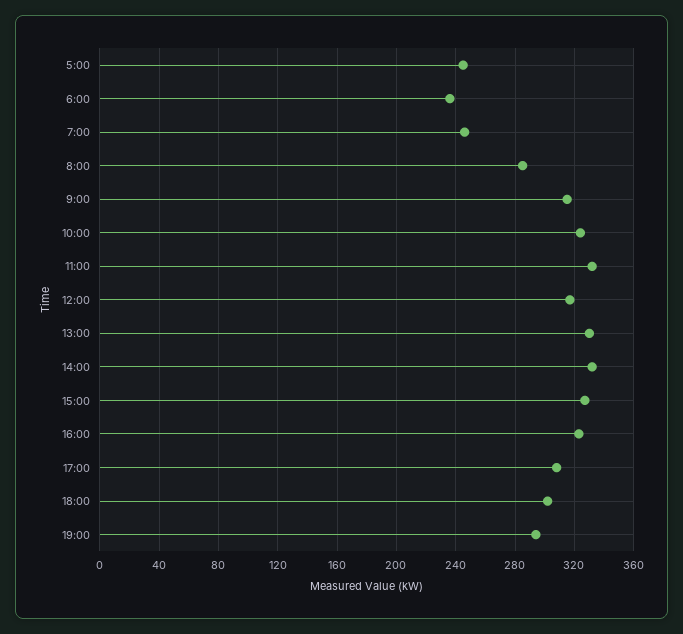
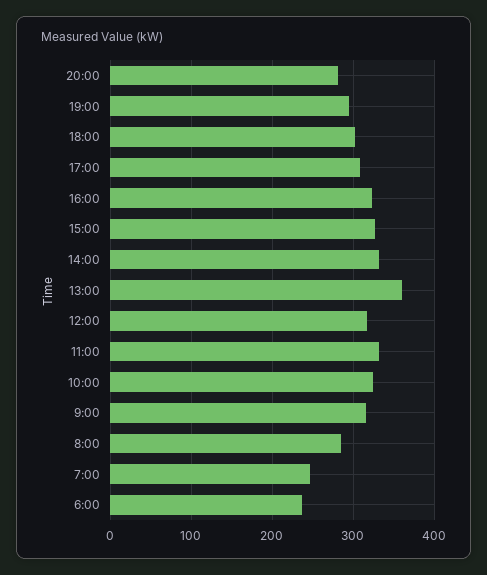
5:00: 245 -> none
13:00: 330 -> 360
20:00: none -> 280

